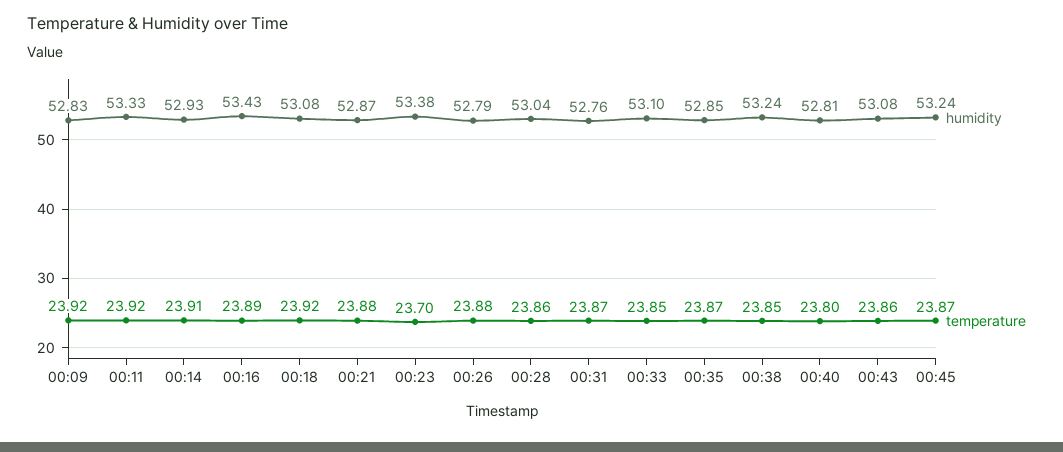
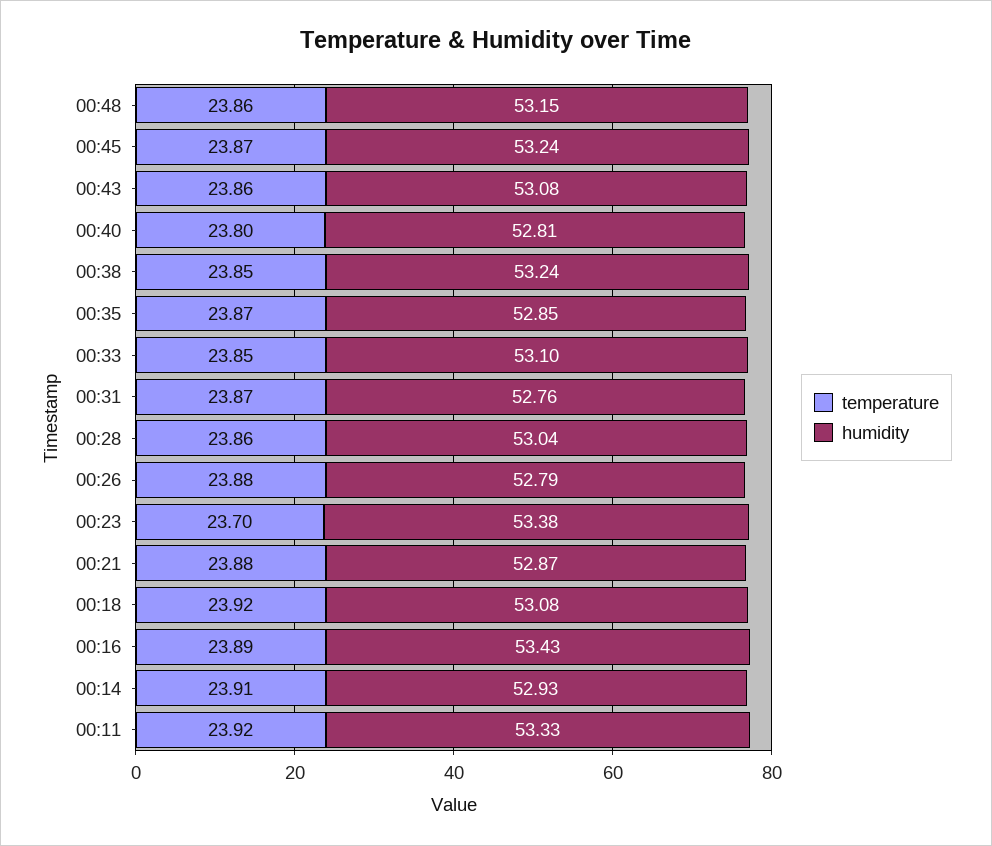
humidity, 00:09: 52.83 -> none
temperature, 00:09: 23.92 -> none
temperature, 00:48: none -> 23.86
humidity, 00:48: none -> 53.15

